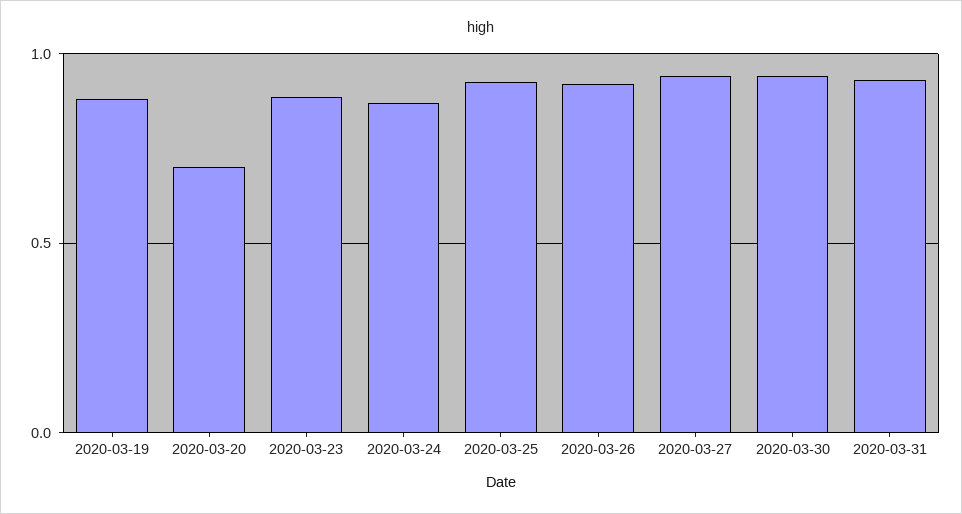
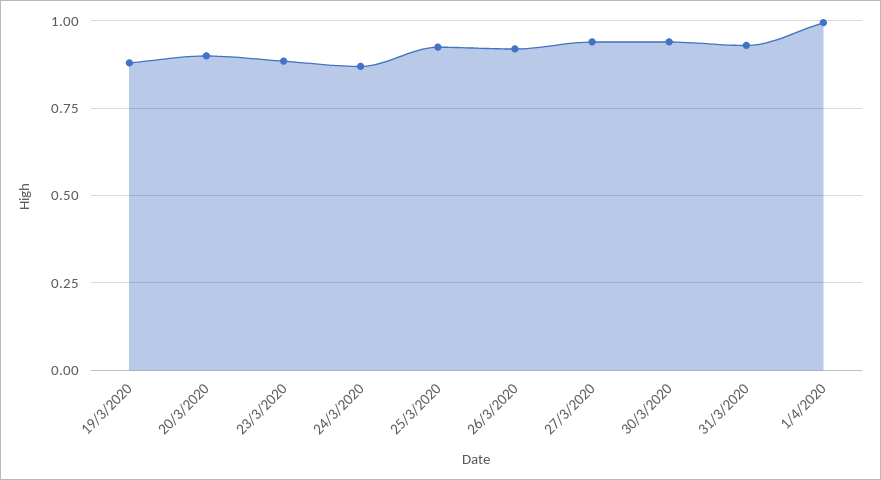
2020-03-20: 0.7 -> 0.9
1/4/2020: none -> 1

